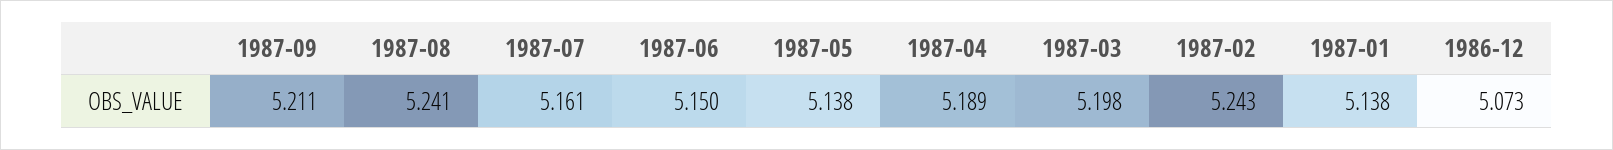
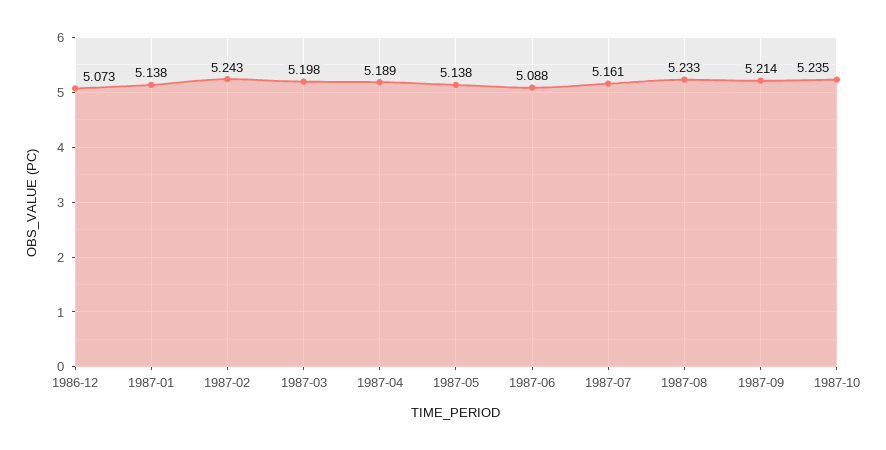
1987-09: 5.211 -> 5.214
1987-08: 5.241 -> 5.233
1987-06: 5.15 -> 5.088
1987-10: none -> 5.235

